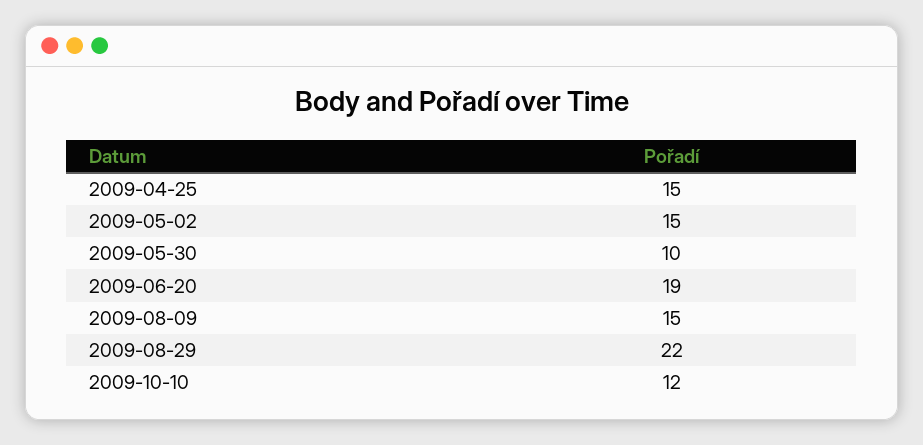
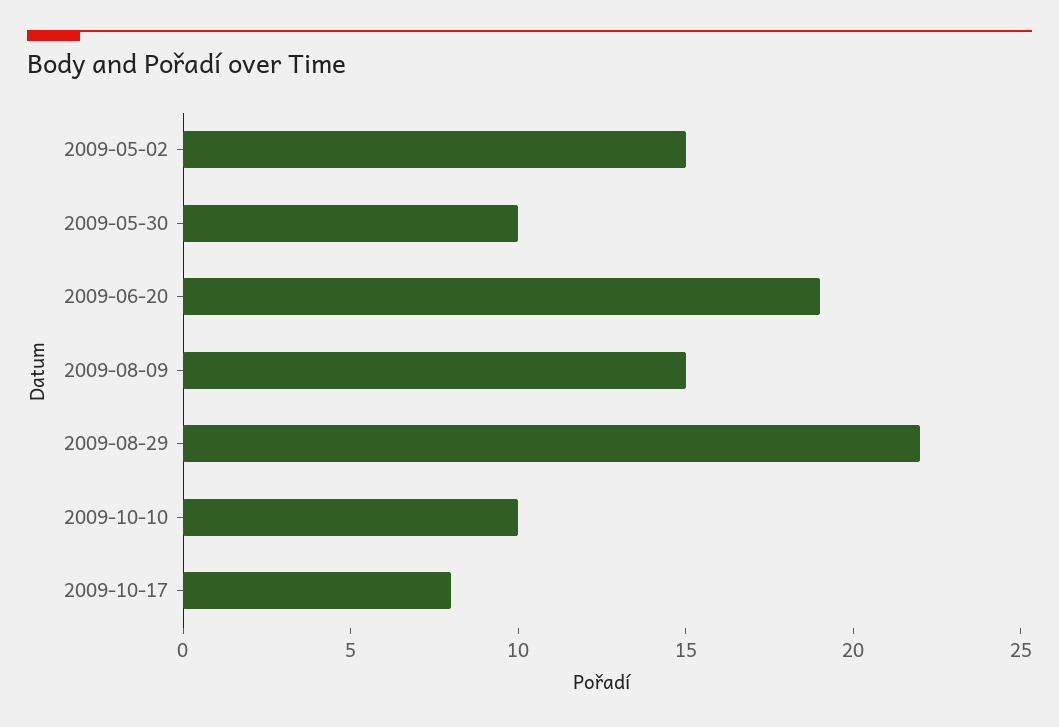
2009-04-25: 15 -> none
2009-10-10: 12 -> 10
2009-10-17: none -> 8

